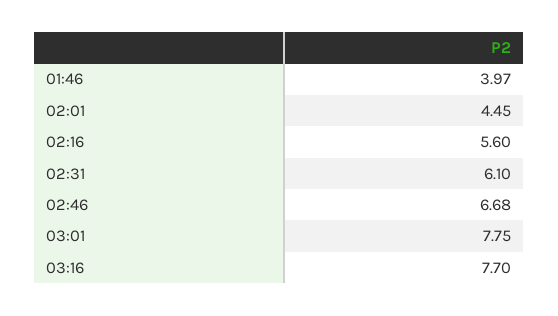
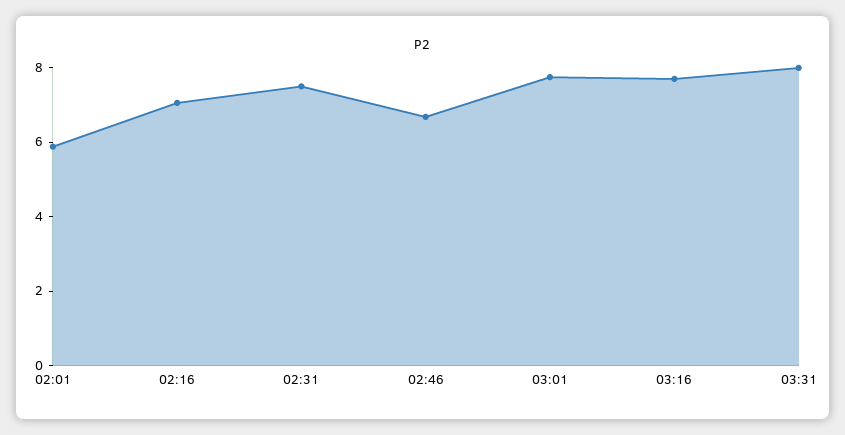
01:46: 3.97 -> none
02:01: 4.45 -> 6
02:16: 5.6 -> 7
02:31: 6.1 -> 7.5
03:31: none -> 8

